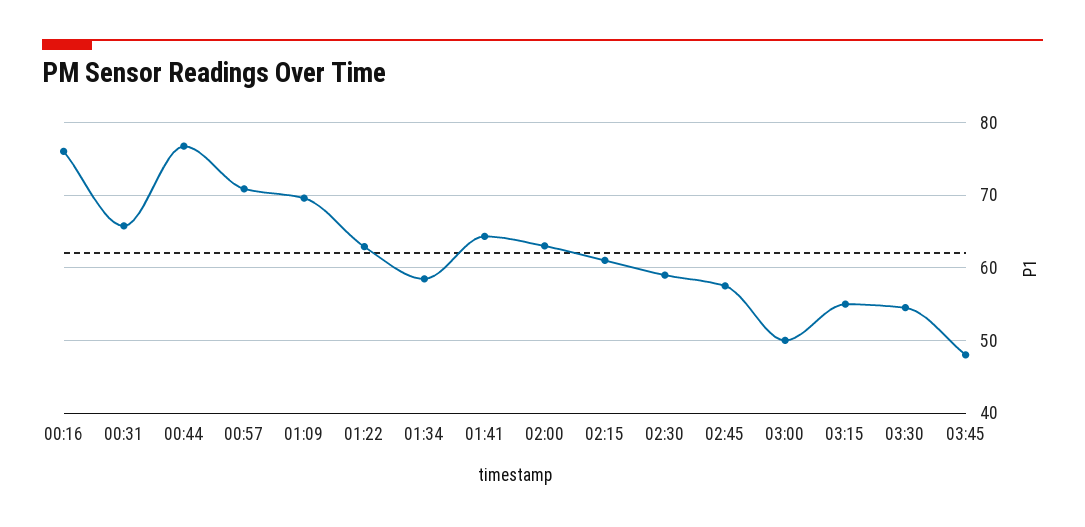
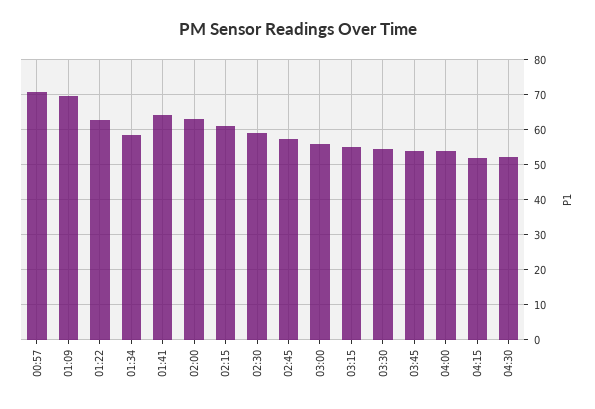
00:16: 76 -> none
00:31: 66 -> none
00:44: 77 -> none
03:00: 50 -> 56
03:45: 48 -> 54
04:00: none -> 54
04:15: none -> 52
04:30: none -> 52

